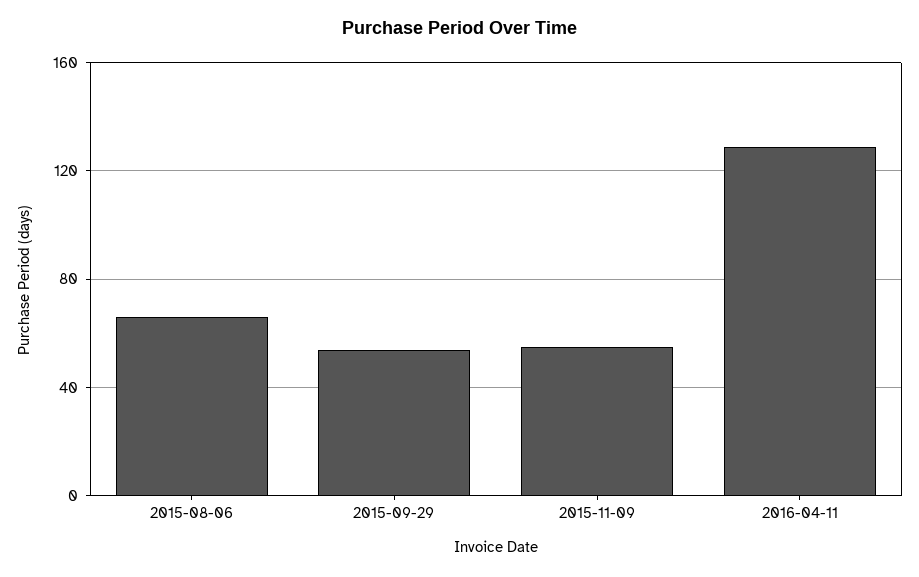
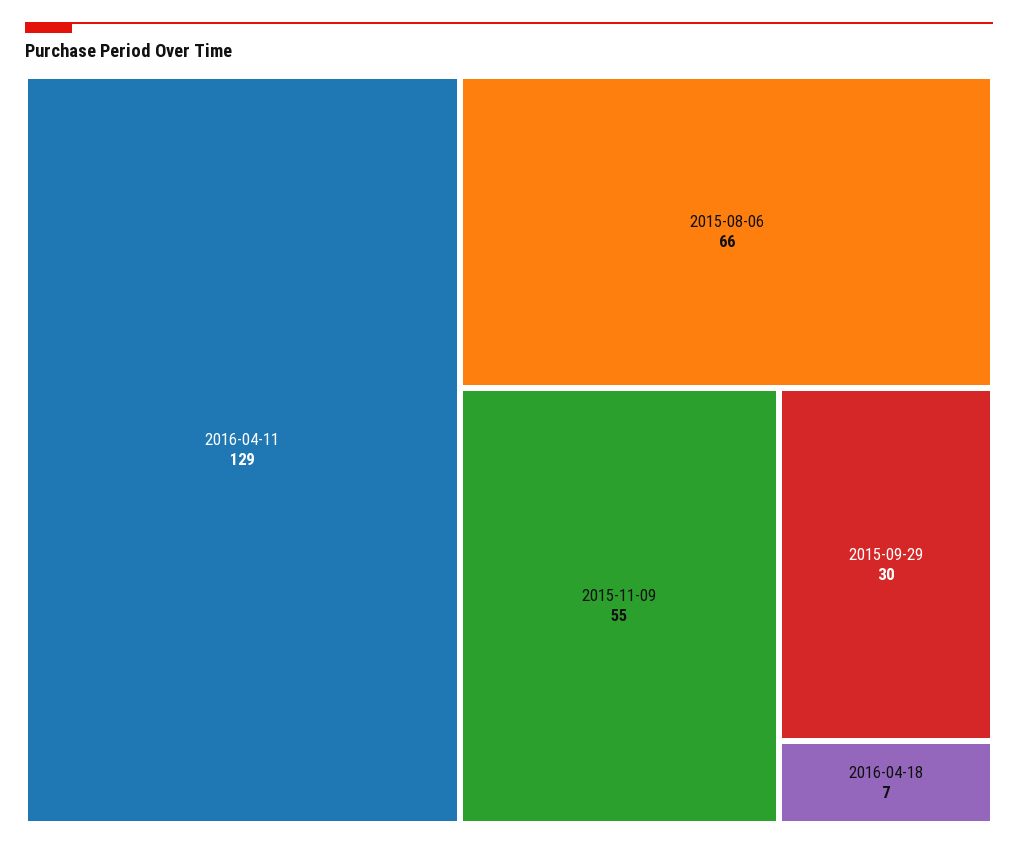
2015-09-29: 55 -> 30
2016-04-18: none -> 7

